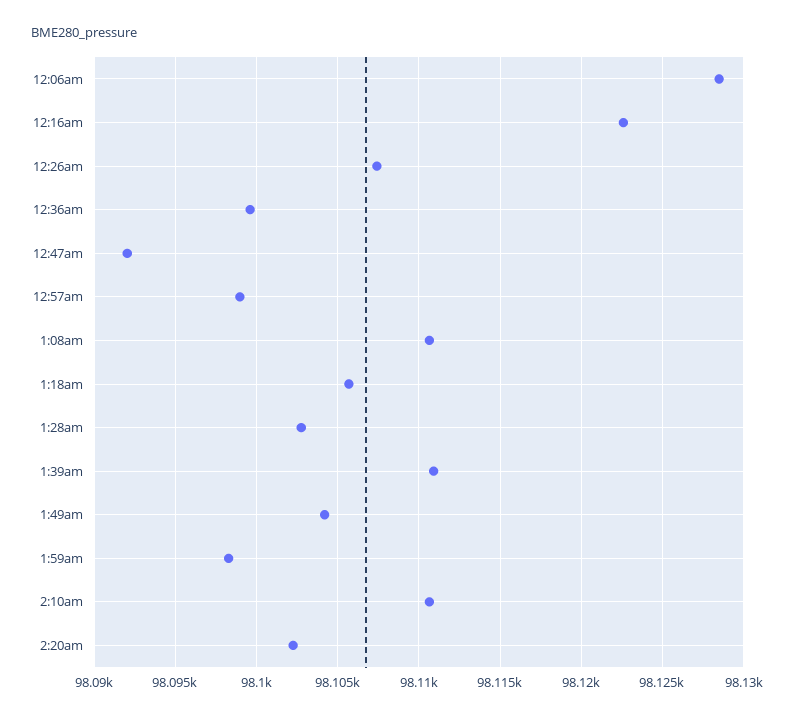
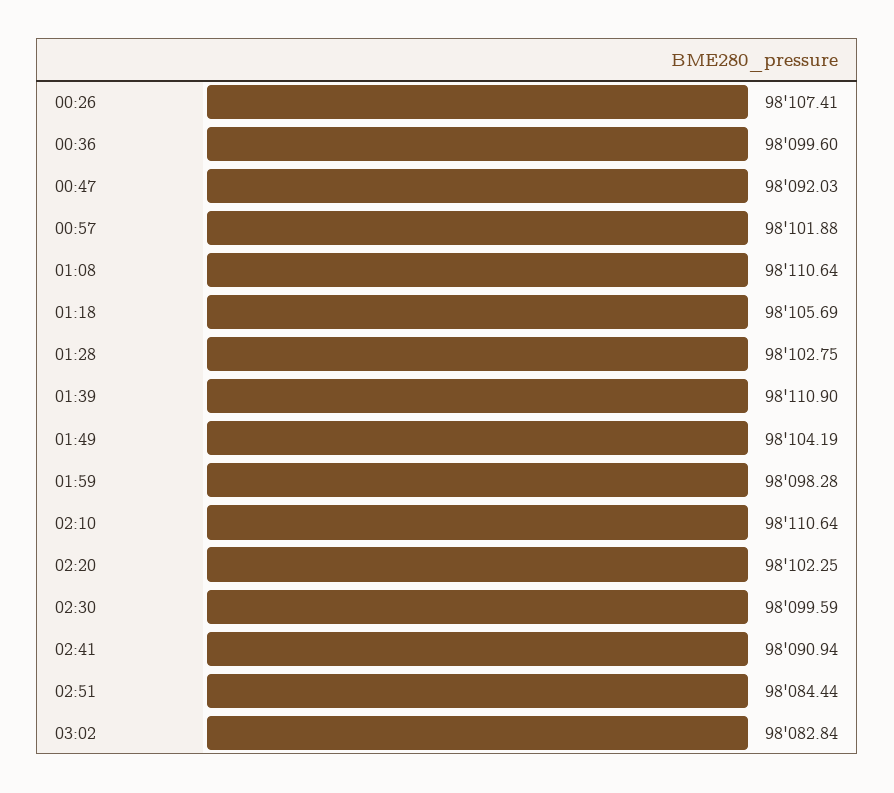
12:06am: 98128.5 -> none
12:16am: 98122.5 -> none
12:57am: 98099 -> 98101.88
02:30: none -> 98099.59
02:41: none -> 98090.94
02:51: none -> 98084.44
03:02: none -> 98082.84

